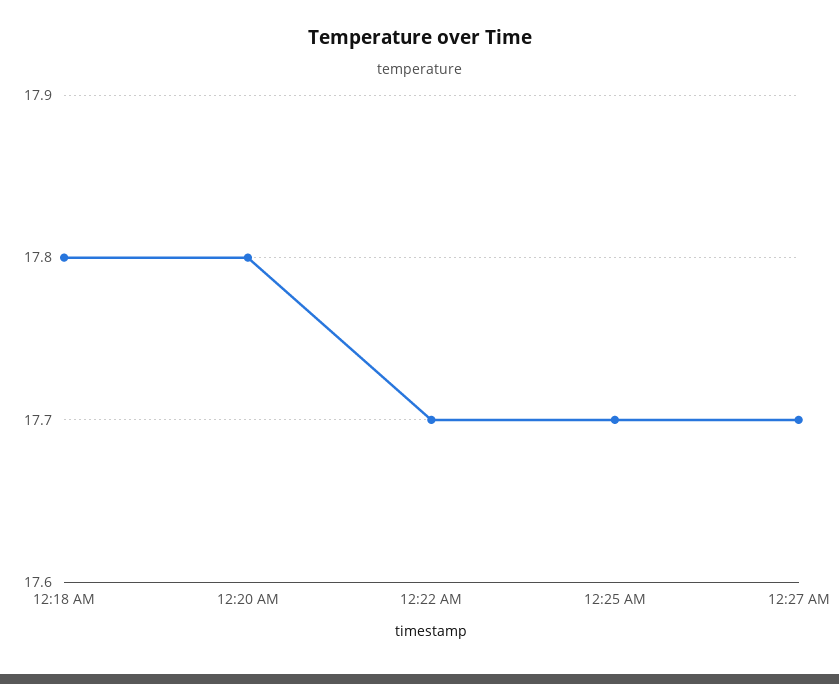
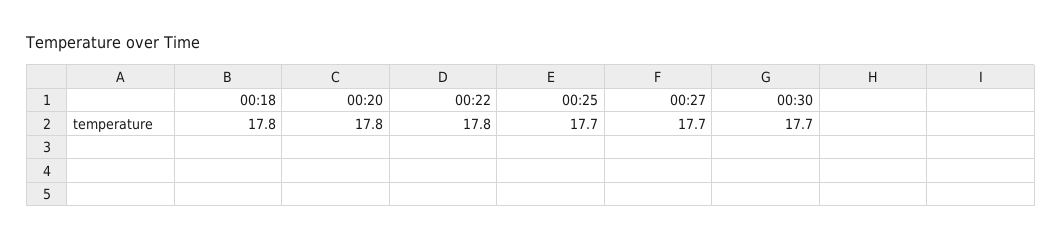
12:22 AM: 17.7 -> 17.8
00:30: none -> 17.7

